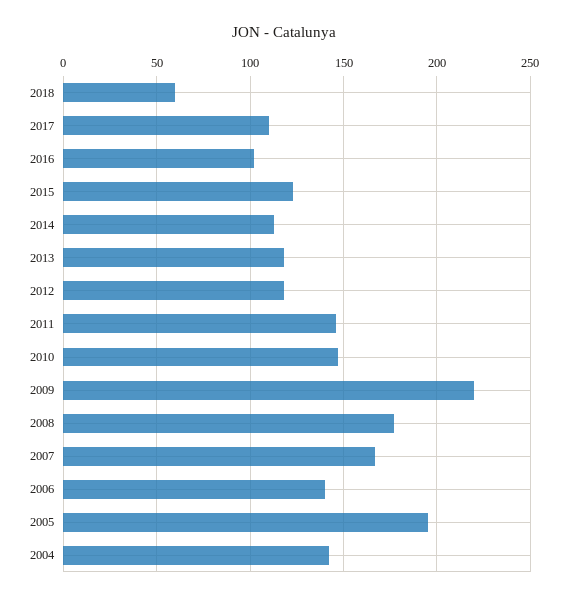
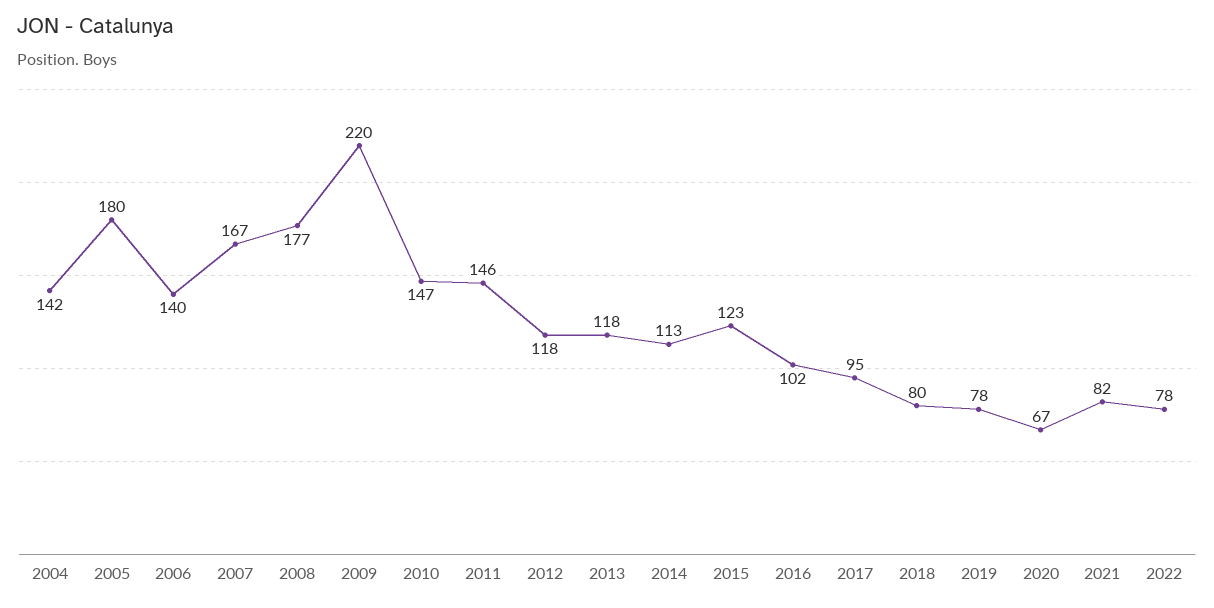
2018: 60 -> 80
2017: 110 -> 95
2005: 195 -> 180
2019: none -> 78
2020: none -> 67
2021: none -> 82
2022: none -> 78

